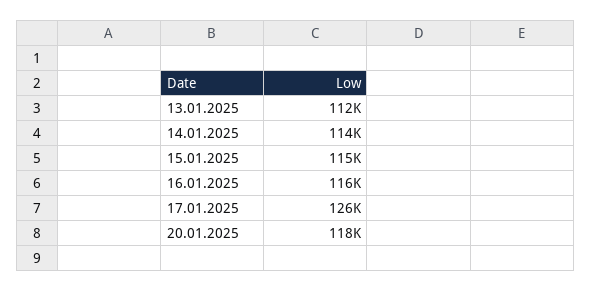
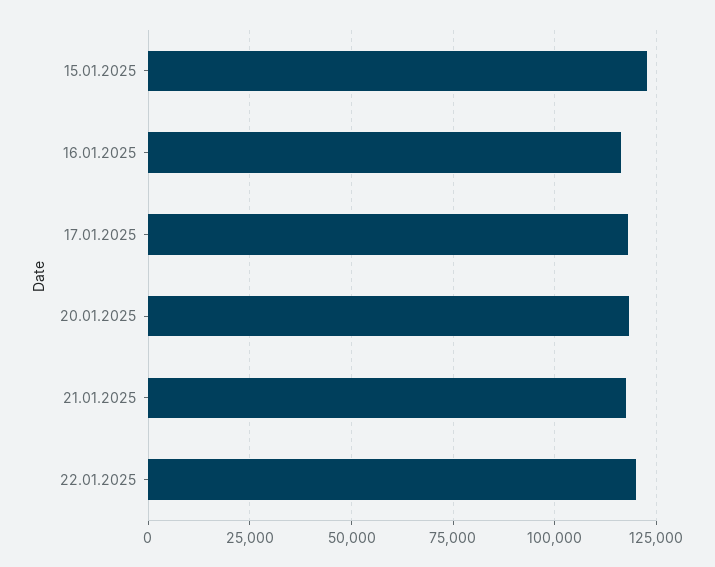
13.01.2025: 112000 -> none
14.01.2025: 114000 -> none
15.01.2025: 115000 -> 122500
17.01.2025: 126000 -> 117500
21.01.2025: none -> 117500
22.01.2025: none -> 120000

